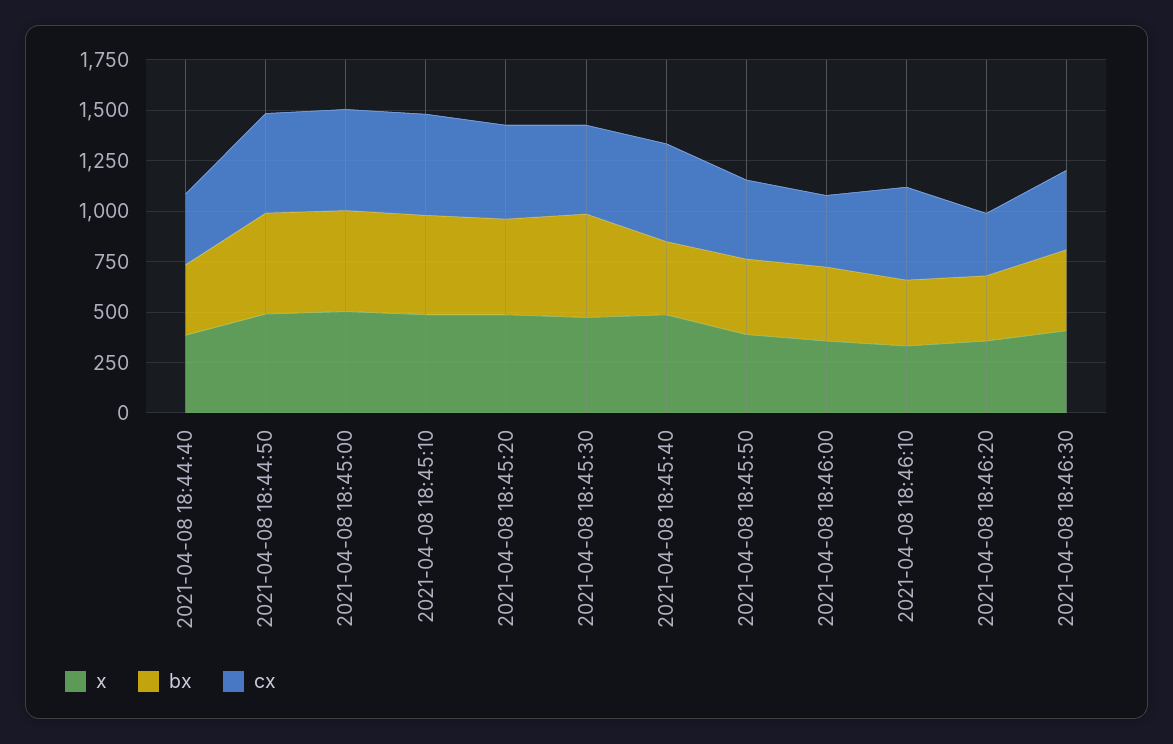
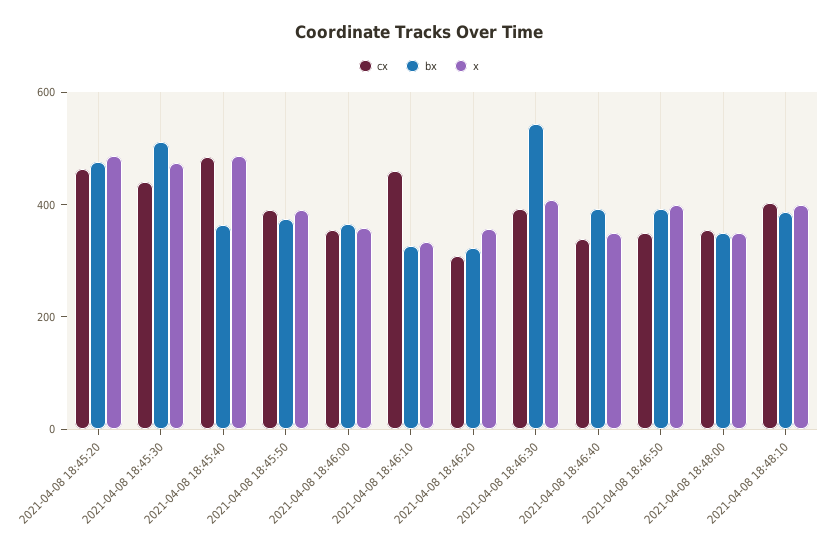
x, 2021-04-08 18:44:40: 400 -> none
bx, 2021-04-08 18:44:40: 350 -> none
cx, 2021-04-08 18:44:40: 350 -> none
x, 2021-04-08 18:44:50: 500 -> none
bx, 2021-04-08 18:44:50: 500 -> none
cx, 2021-04-08 18:44:50: 500 -> none
x, 2021-04-08 18:45:00: 500 -> none
bx, 2021-04-08 18:45:00: 500 -> none
cx, 2021-04-08 18:45:00: 500 -> none
x, 2021-04-08 18:45:10: 500 -> none
bx, 2021-04-08 18:45:10: 500 -> none
cx, 2021-04-08 18:45:10: 500 -> none
bx, 2021-04-08 18:46:30: 400 -> 550
cx, 2021-04-08 18:46:40: none -> 350
bx, 2021-04-08 18:46:40: none -> 400
x, 2021-04-08 18:46:40: none -> 350
cx, 2021-04-08 18:46:50: none -> 350
bx, 2021-04-08 18:46:50: none -> 400
x, 2021-04-08 18:46:50: none -> 400
cx, 2021-04-08 18:48:00: none -> 350
bx, 2021-04-08 18:48:00: none -> 350
x, 2021-04-08 18:48:00: none -> 350
cx, 2021-04-08 18:48:10: none -> 400
bx, 2021-04-08 18:48:10: none -> 400
x, 2021-04-08 18:48:10: none -> 400

